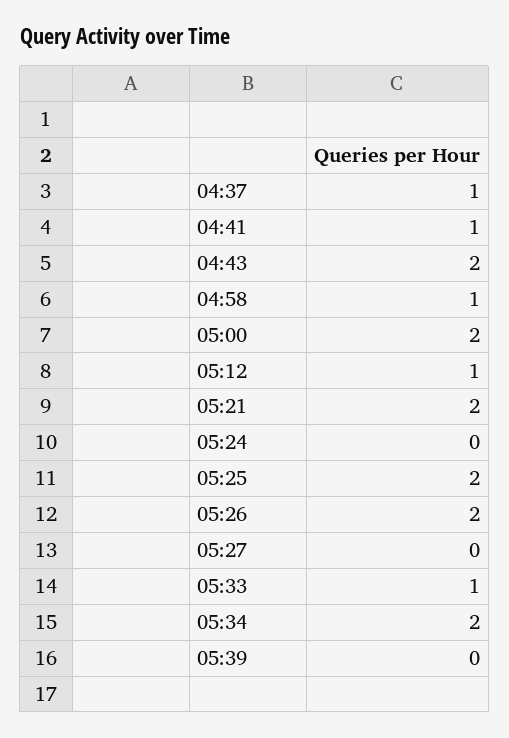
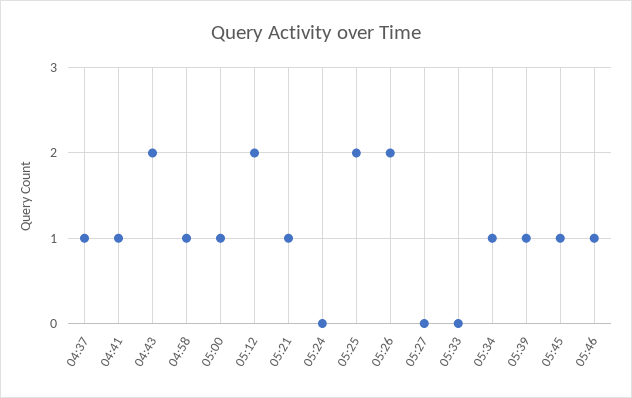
05:00: 2 -> 1
05:12: 1 -> 2
05:21: 2 -> 1
05:33: 1 -> 0
05:34: 2 -> 1
05:39: 0 -> 1
05:45: none -> 1
05:46: none -> 1

